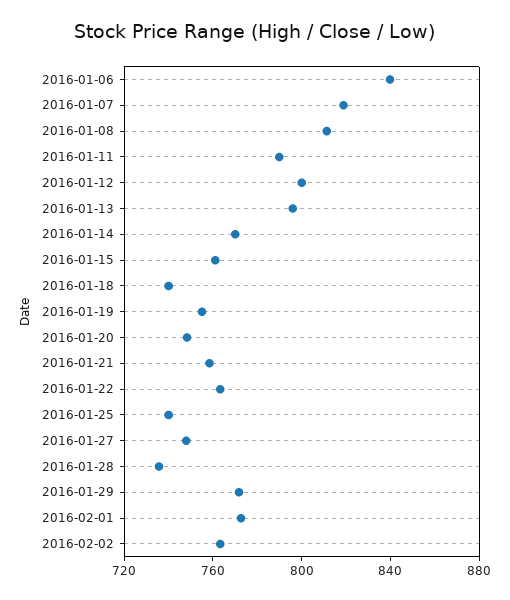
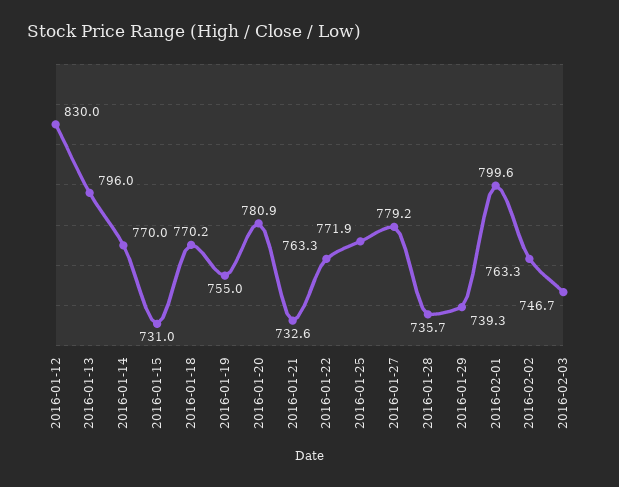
2016-01-06: 840 -> none
2016-01-07: 820 -> none
2016-01-08: 810 -> none
2016-01-11: 790 -> none
2016-01-12: 800 -> 830
2016-01-15: 760 -> 731
2016-01-18: 740 -> 770.2
2016-01-20: 750 -> 780.9
2016-01-21: 760 -> 732.6
2016-01-25: 740 -> 771.9
2016-01-27: 750 -> 779.2
2016-01-29: 770 -> 739.3
2016-02-01: 770 -> 799.6
2016-02-03: none -> 746.7

